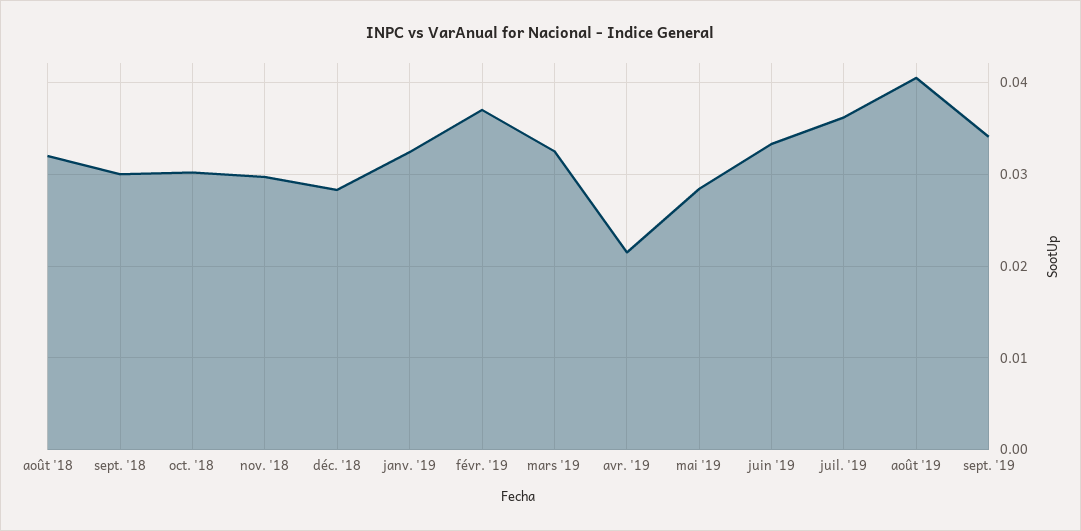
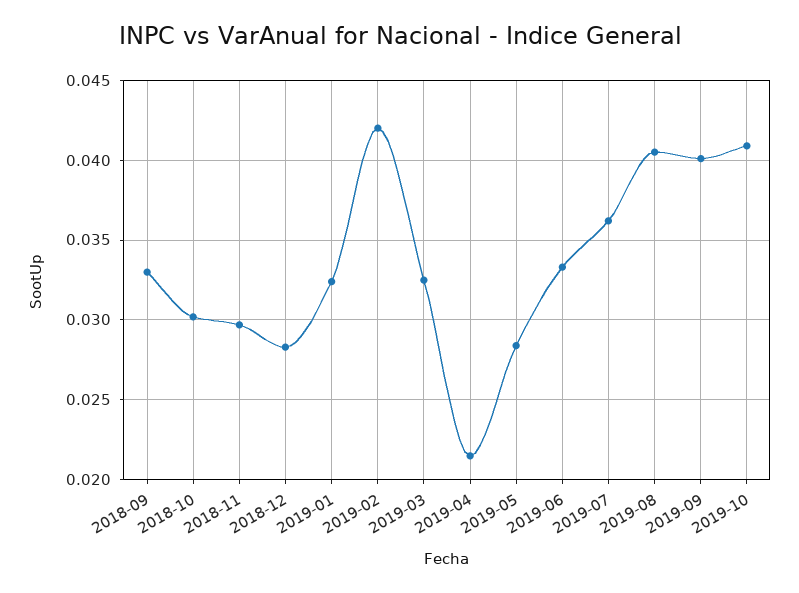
août '18: 0.032 -> none
sept. '18: 0.03 -> 0.033
févr. '19: 0.037 -> 0.042
sept. '19: 0.034 -> 0.04
2019-10: none -> 0.041

